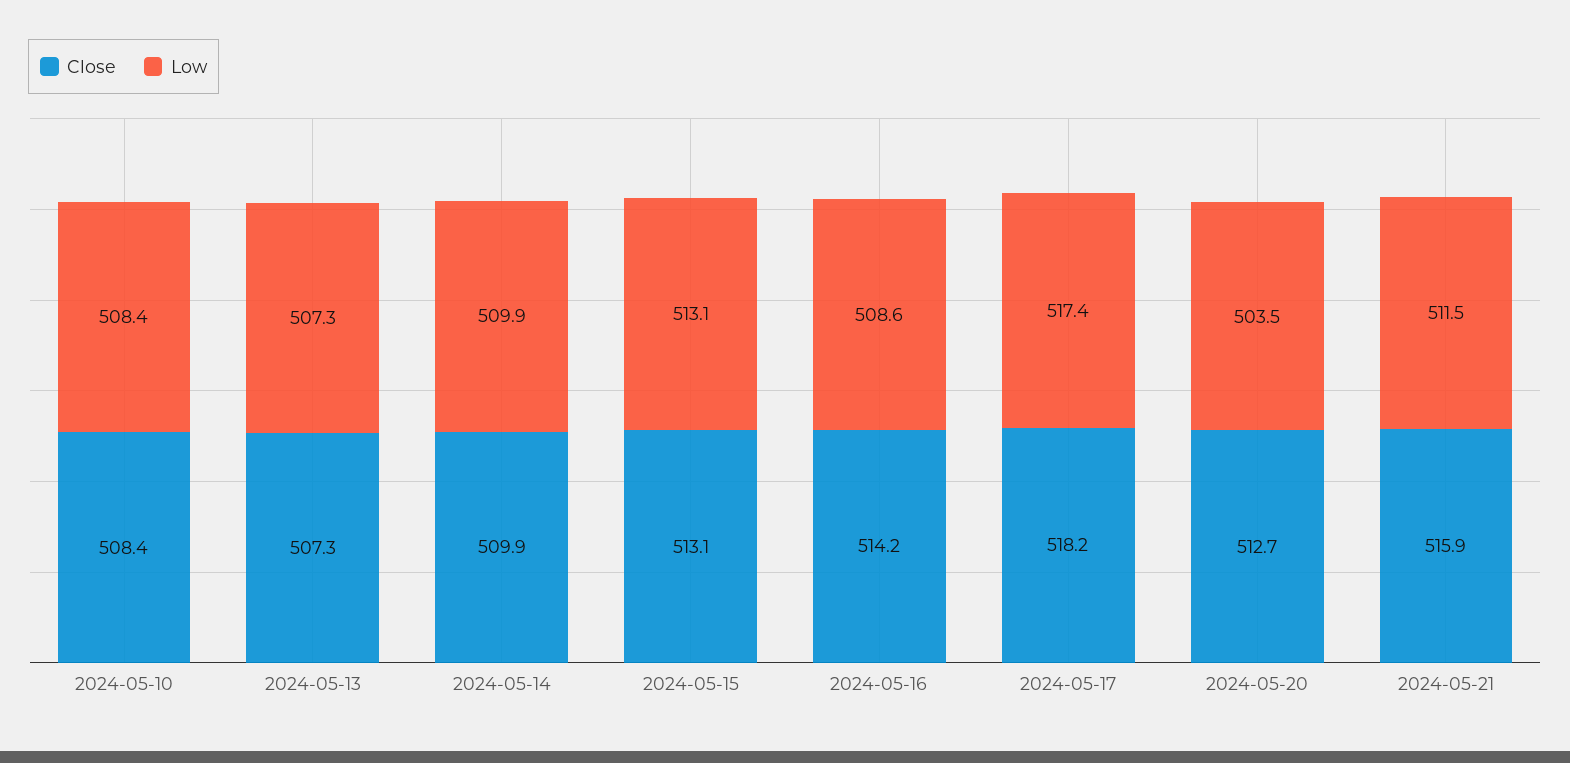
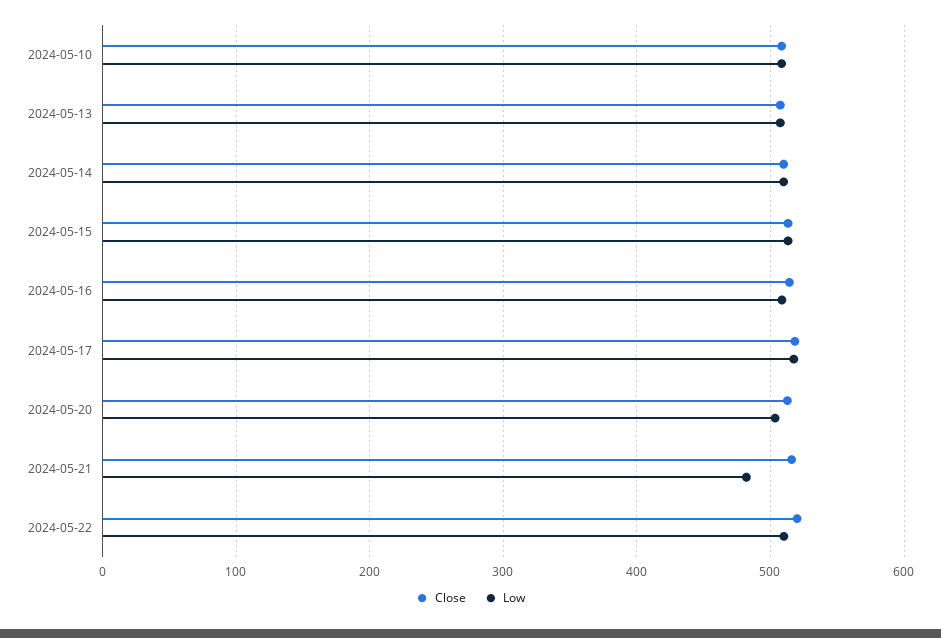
Low, 2024-05-21: 511.5 -> 480
Close, 2024-05-22: none -> 520
Low, 2024-05-22: none -> 510

